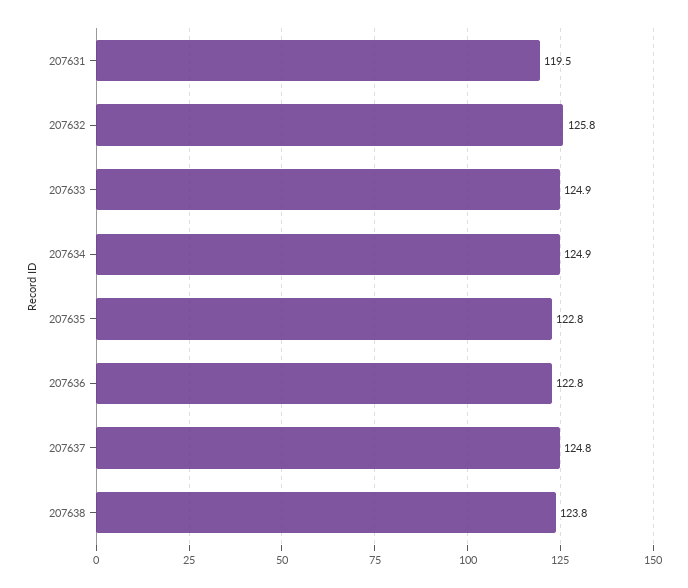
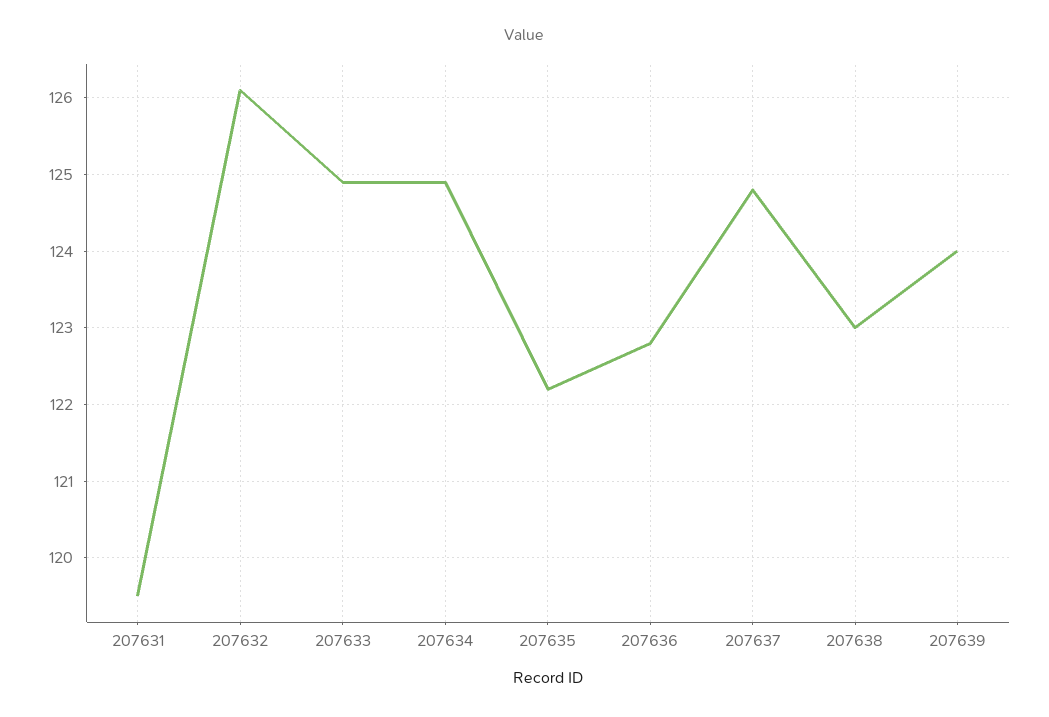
207632: 125.8 -> 126.1
207635: 122.8 -> 122.2
207638: 123.8 -> 123
207639: none -> 124

